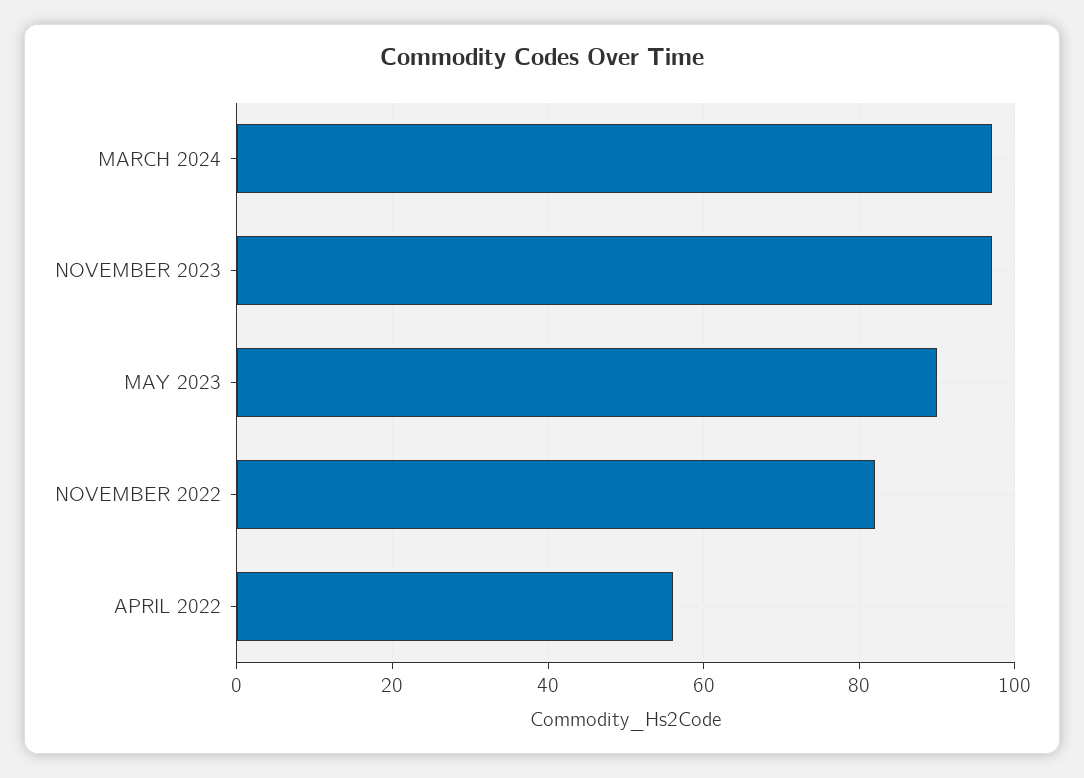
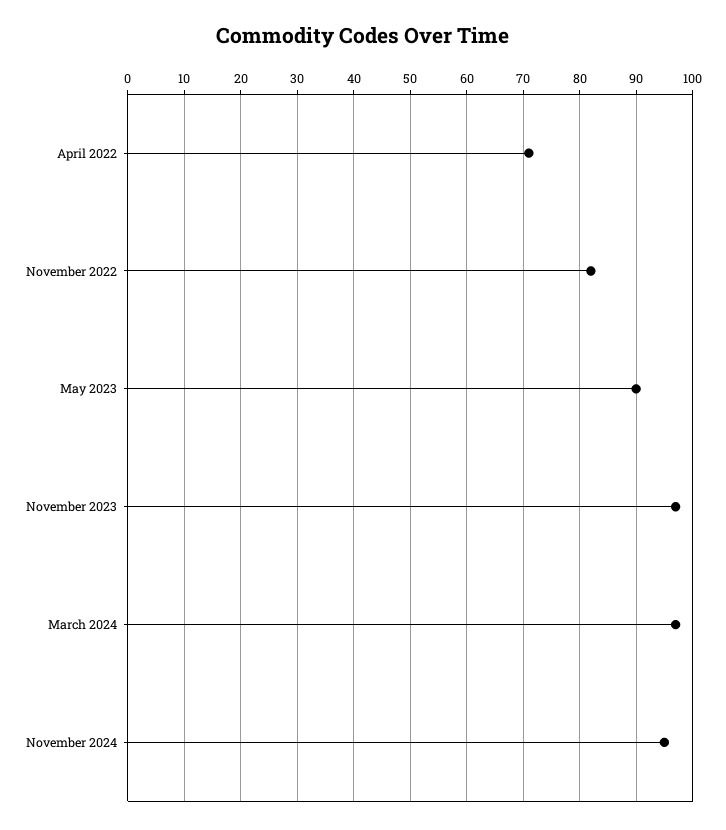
APRIL 2022: 55 -> 70
November 2024: none -> 95

